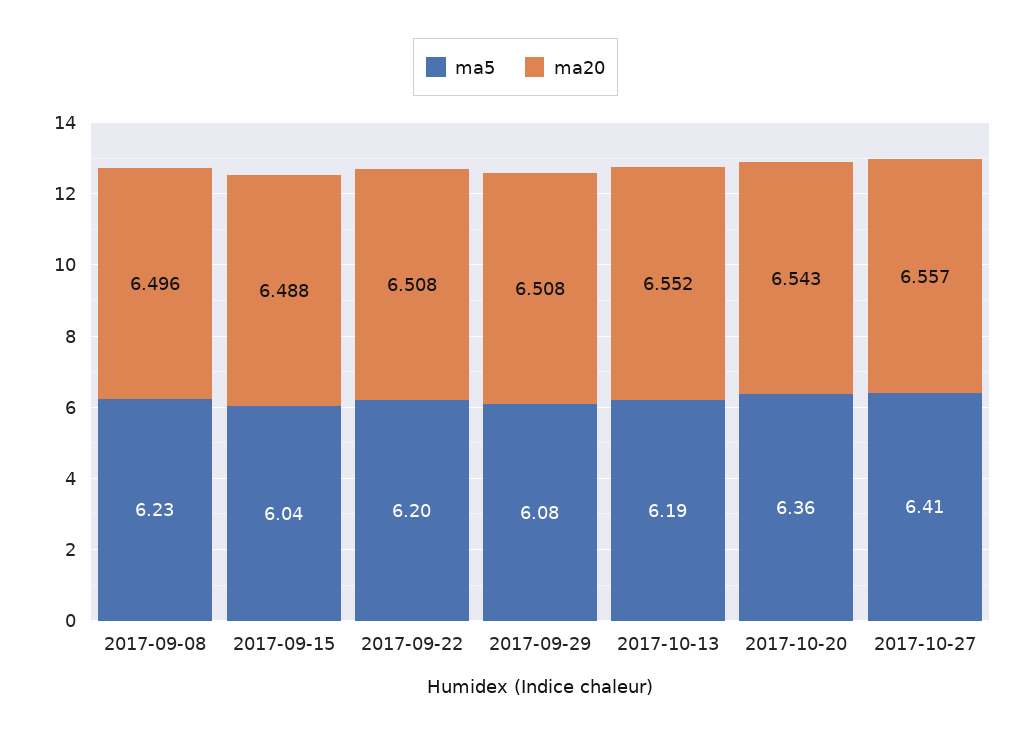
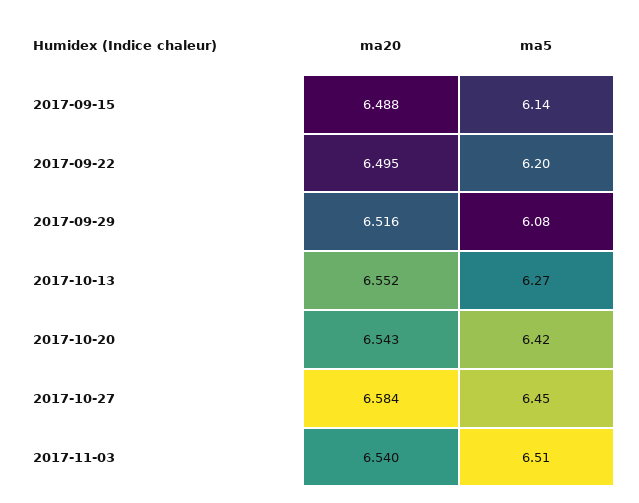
ma5, 2017-09-08: 6.23 -> none
ma20, 2017-09-08: 6.496 -> none
ma5, 2017-09-15: 6.04 -> 6.14
ma20, 2017-09-22: 6.508 -> 6.495
ma20, 2017-09-29: 6.508 -> 6.516
ma5, 2017-10-13: 6.19 -> 6.27
ma5, 2017-10-20: 6.36 -> 6.42
ma5, 2017-10-27: 6.41 -> 6.45
ma20, 2017-10-27: 6.557 -> 6.584
ma20, 2017-11-03: none -> 6.54
ma5, 2017-11-03: none -> 6.51

